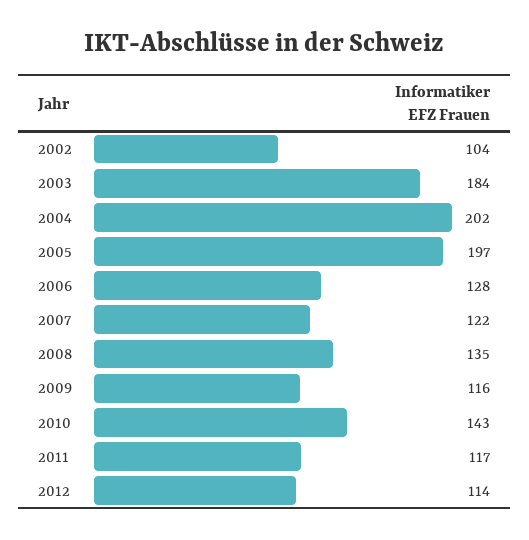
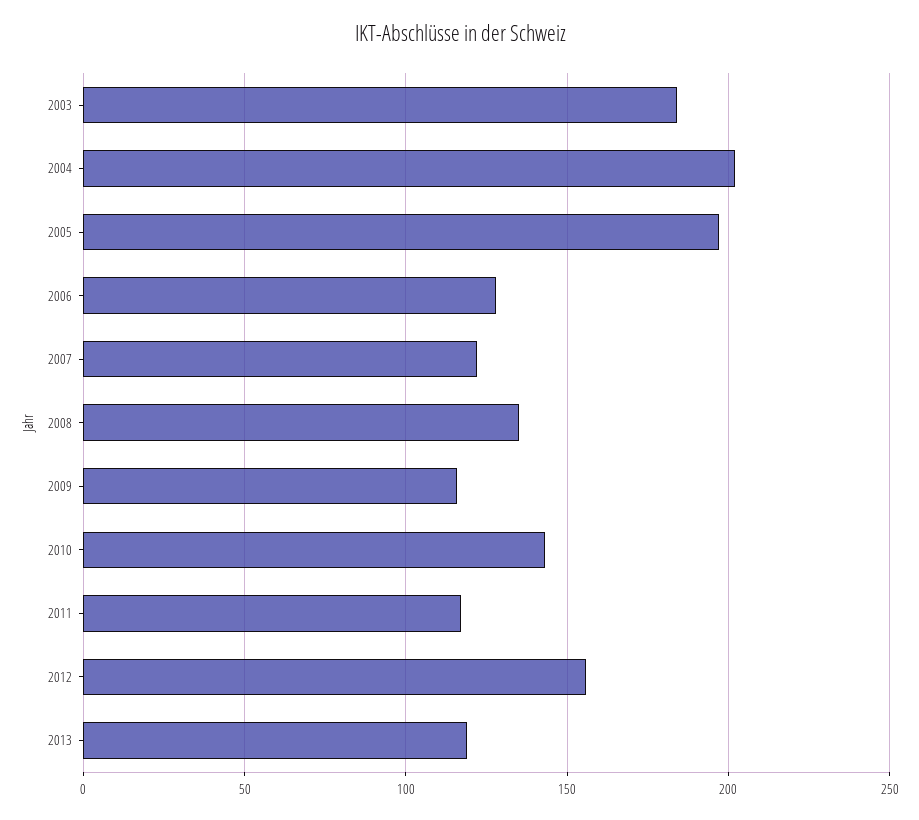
2002: 104 -> none
2012: 114 -> 155
2013: none -> 120

